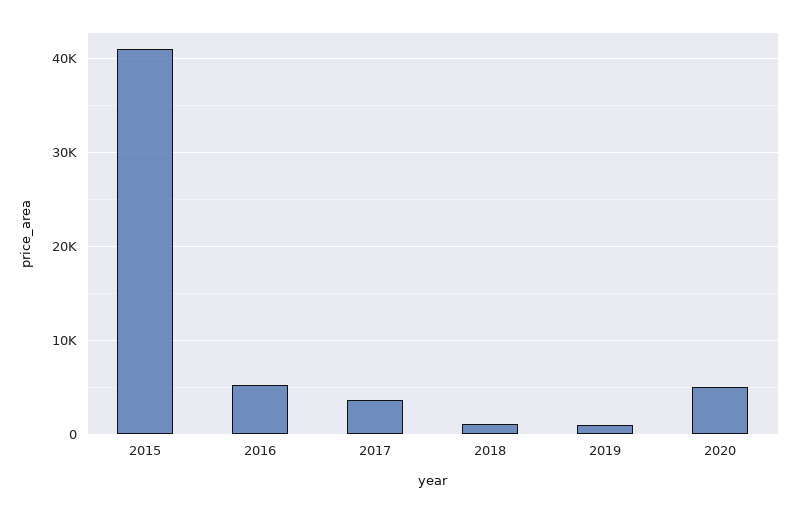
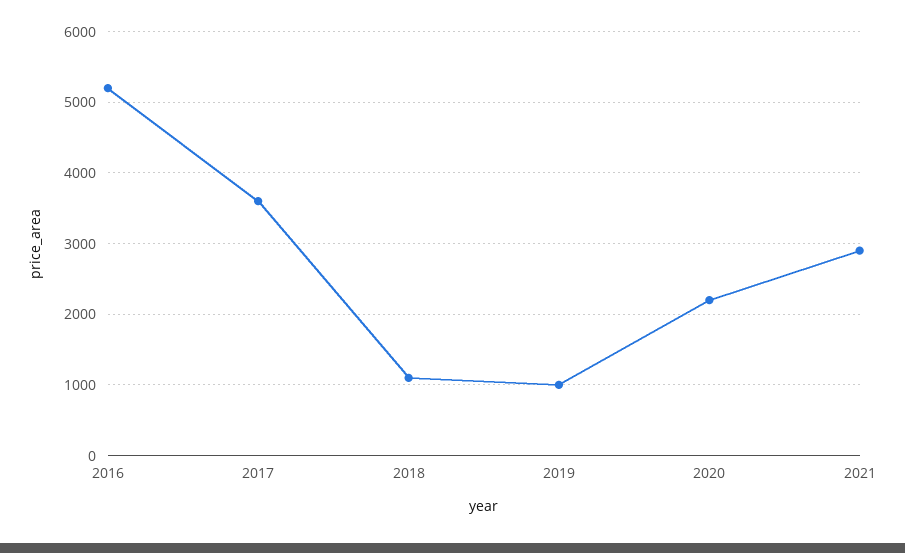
2015: 41000 -> none
2020: 5000 -> 2200
2021: none -> 2900

